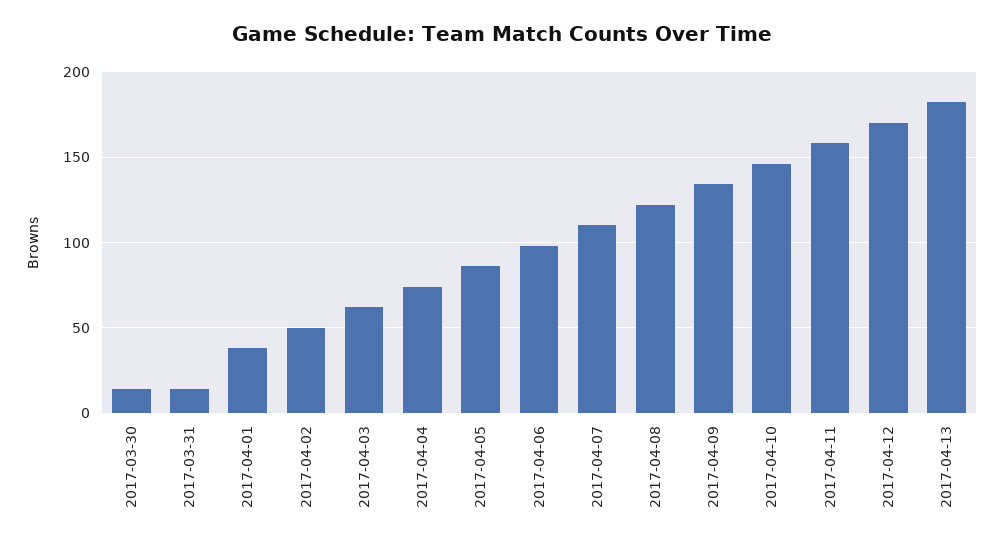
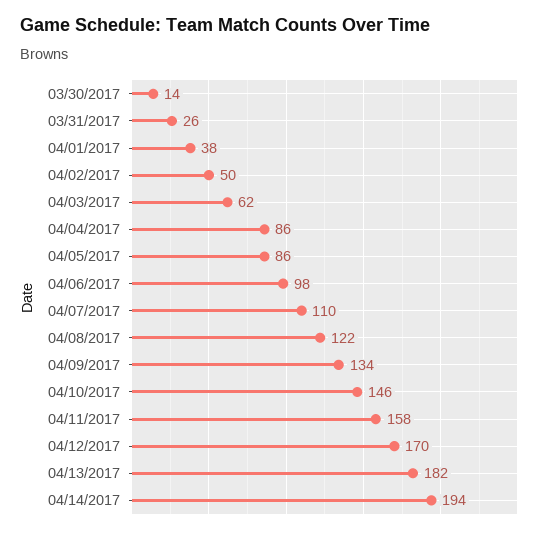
2017-03-31: 15 -> 26
2017-04-04: 75 -> 86
04/14/2017: none -> 194

